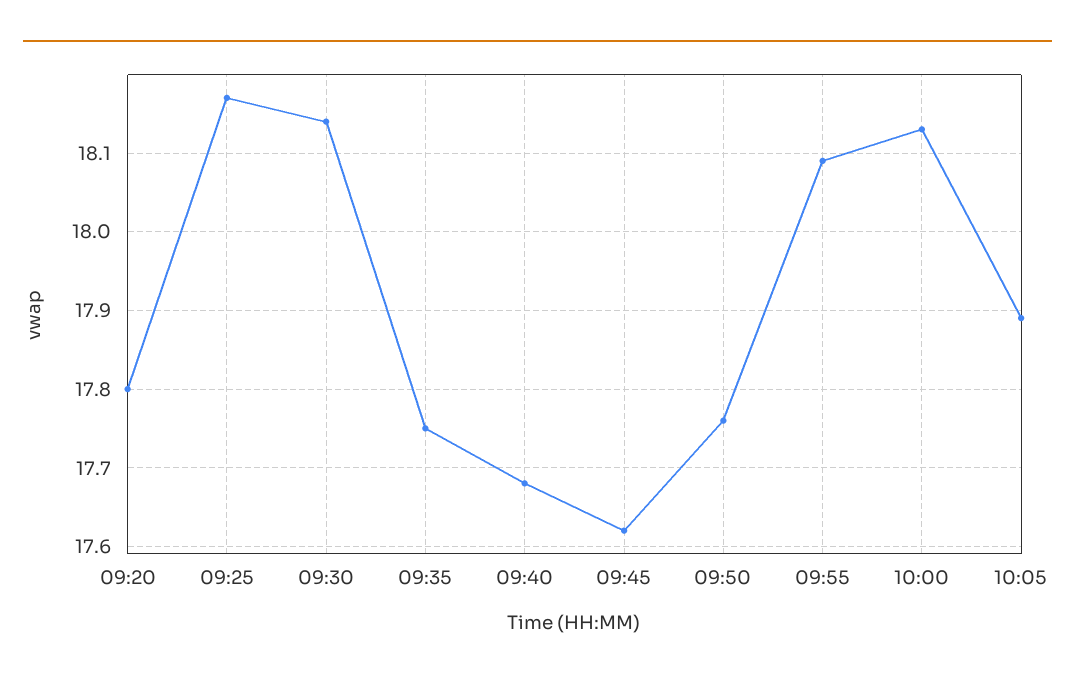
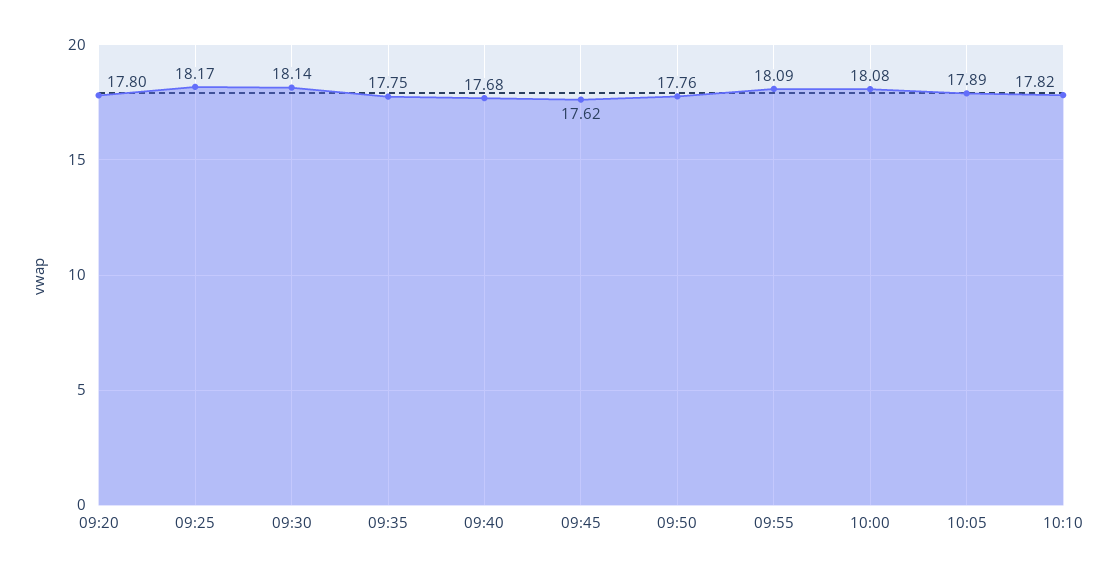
10:00: 18.13 -> 18.08
10:10: none -> 17.82

